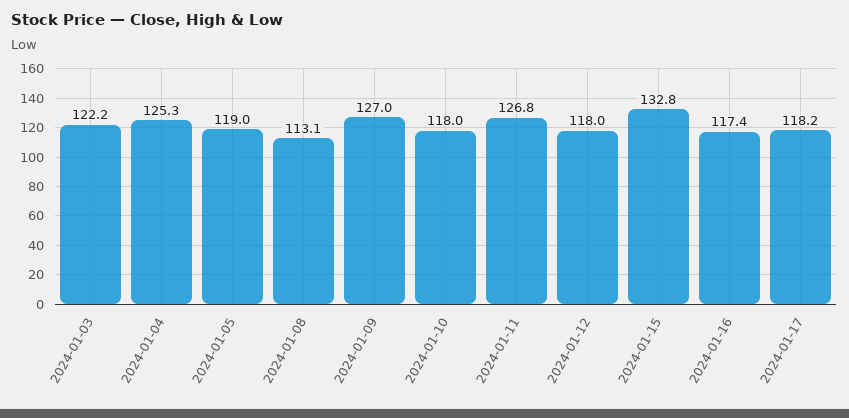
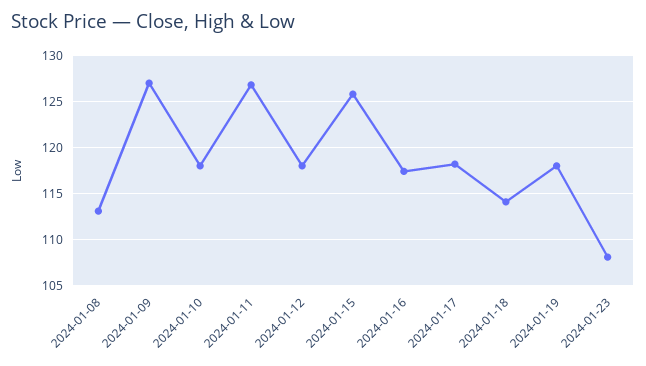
2024-01-03: 122.2 -> none
2024-01-04: 125.3 -> none
2024-01-05: 119 -> none
2024-01-15: 132.8 -> 126
2024-01-18: none -> 114
2024-01-19: none -> 118
2024-01-23: none -> 108

